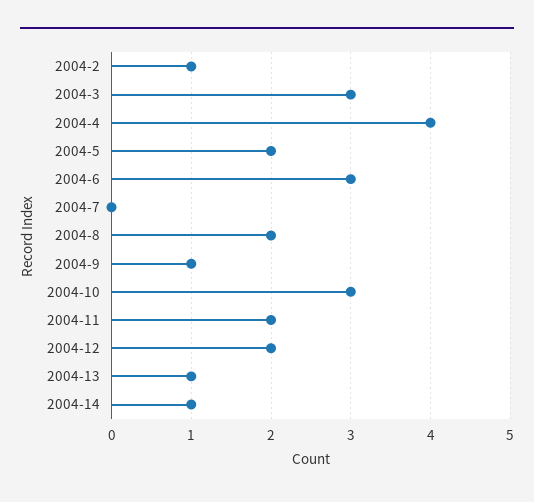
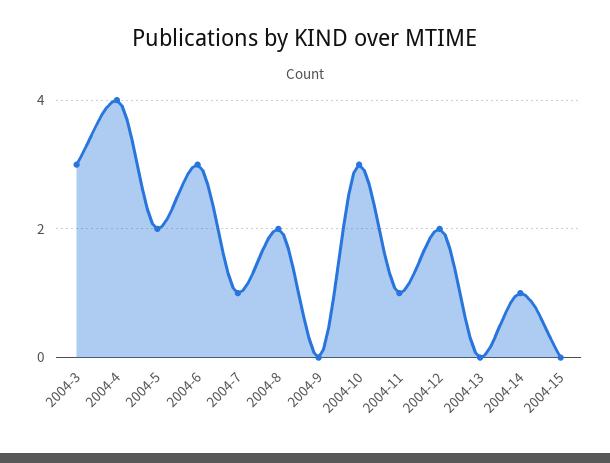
2004-2: 1 -> none
2004-7: 0 -> 1
2004-9: 1 -> 0
2004-11: 2 -> 1
2004-13: 1 -> 0
2004-15: none -> 0

